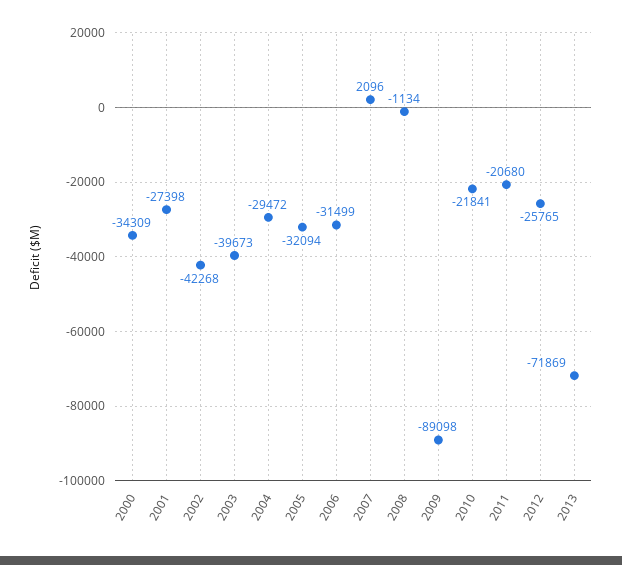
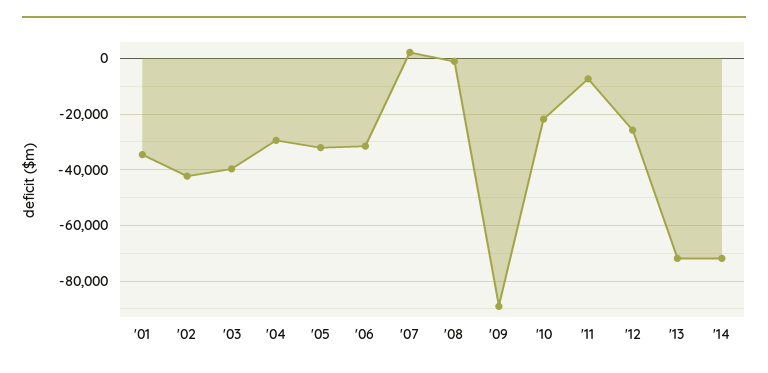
2000: -34309 -> none
2001: -27398 -> -35000
2011: -20680 -> -7500
'14: none -> -72500

